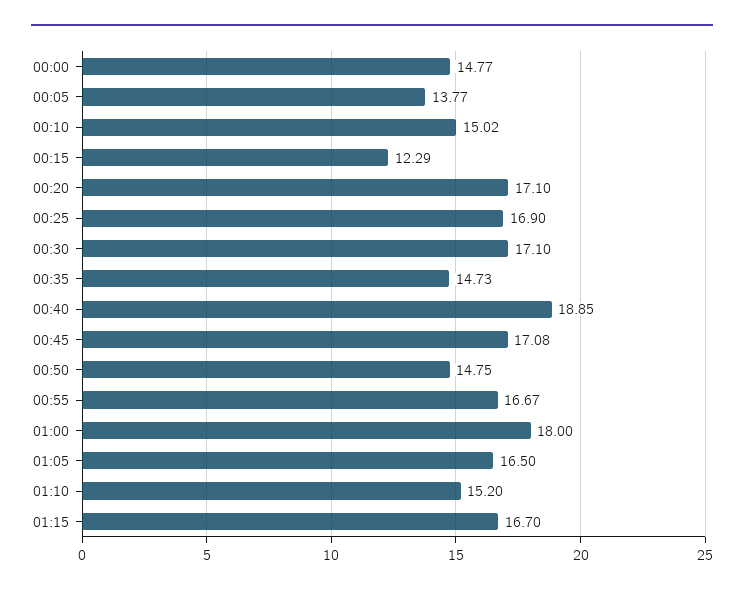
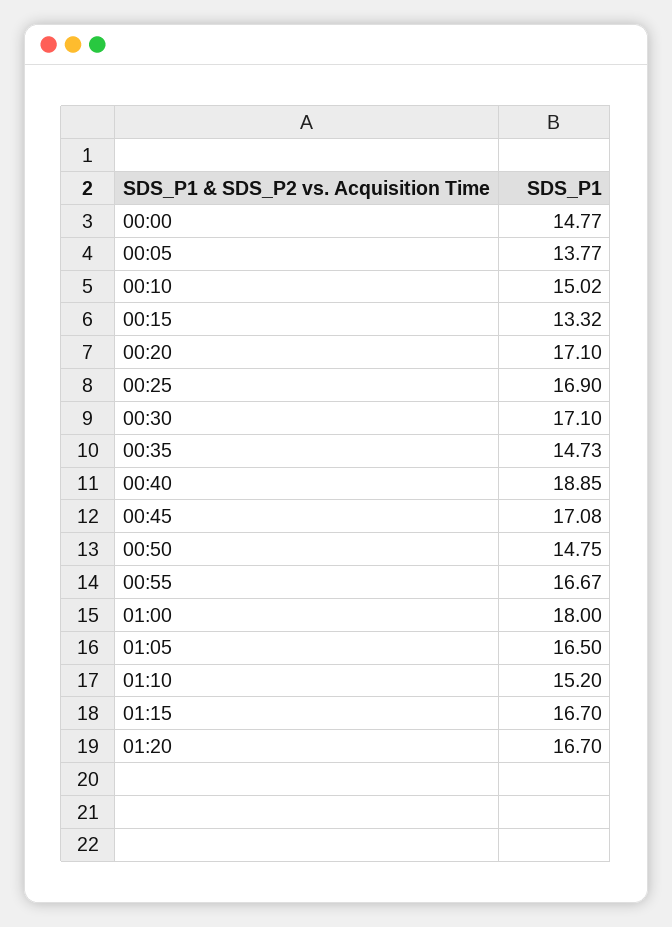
00:15: 12.29 -> 13.32
01:20: none -> 16.7

